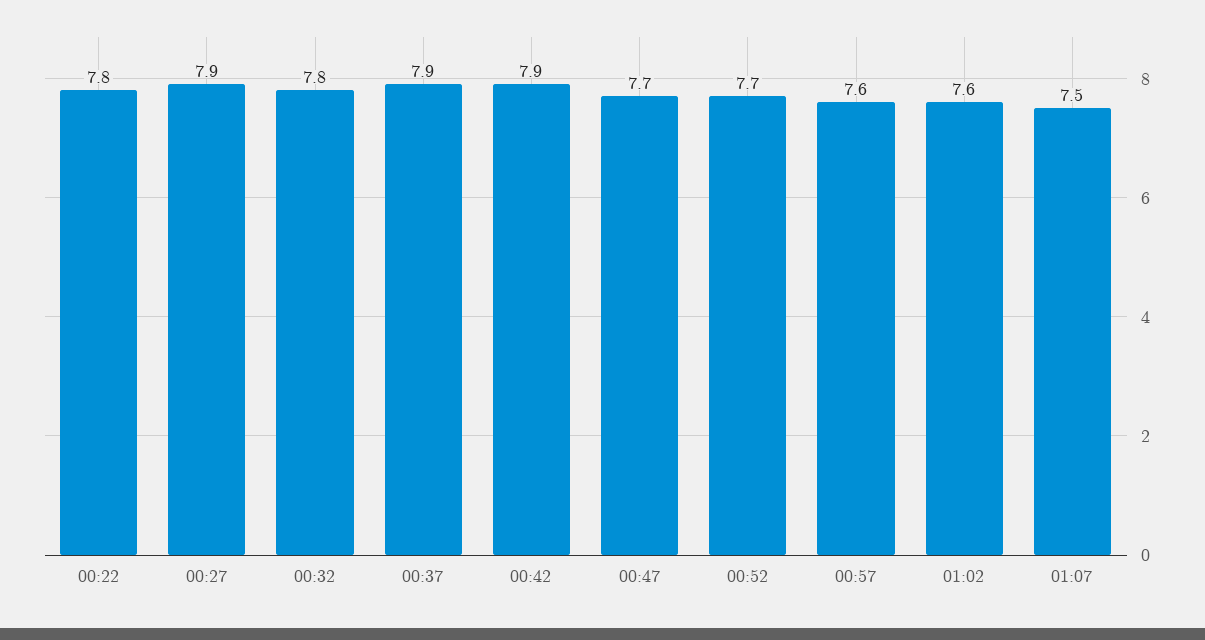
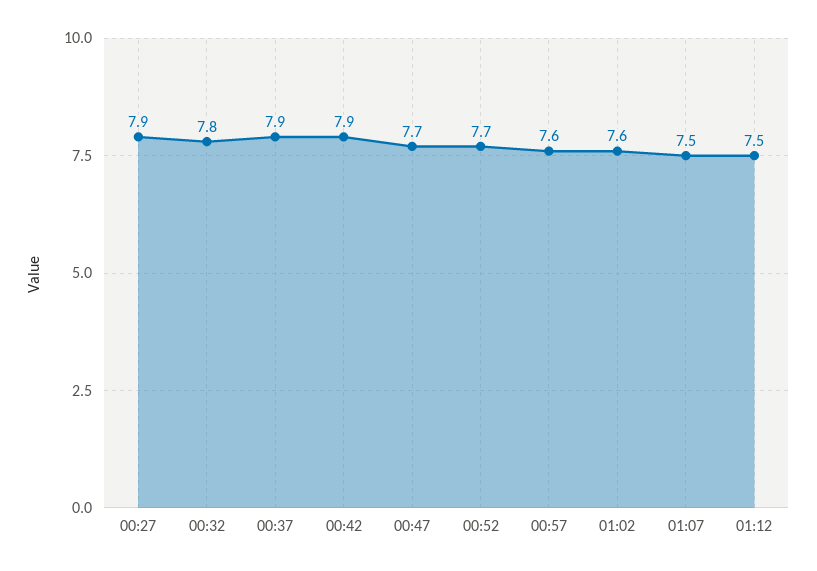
00:22: 7.8 -> none
01:12: none -> 7.5

